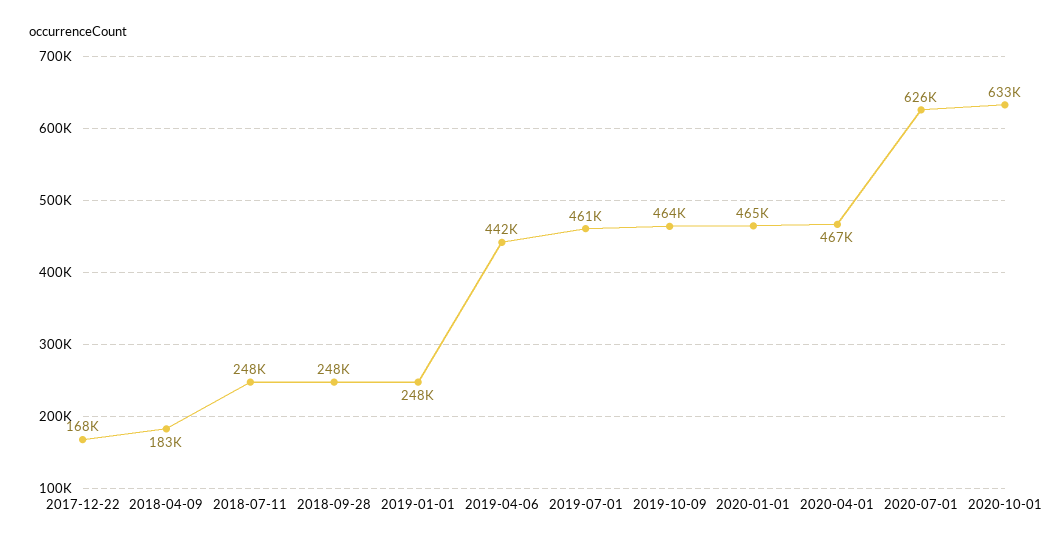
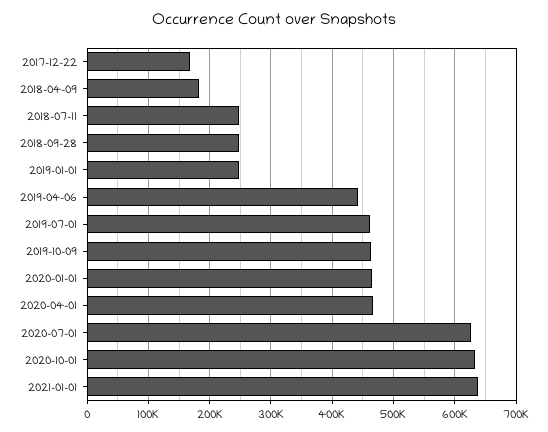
2021-01-01: none -> 640000

